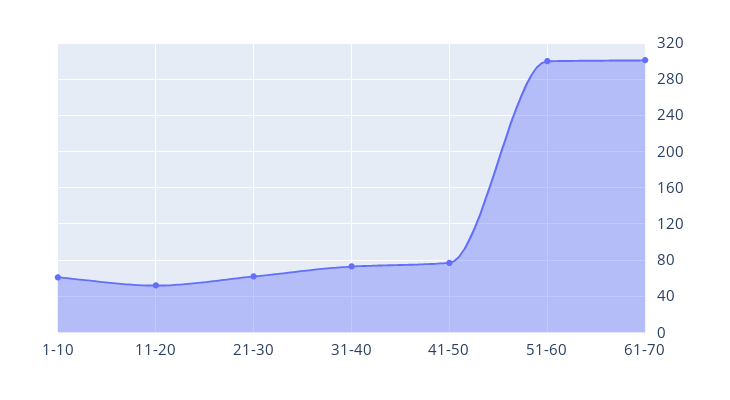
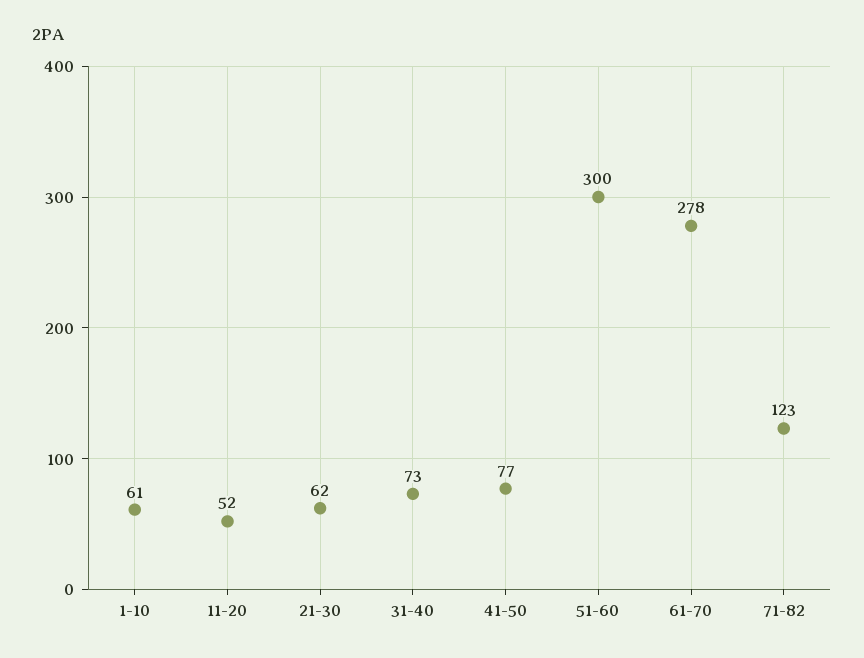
61-70: 300 -> 278
71-82: none -> 123

